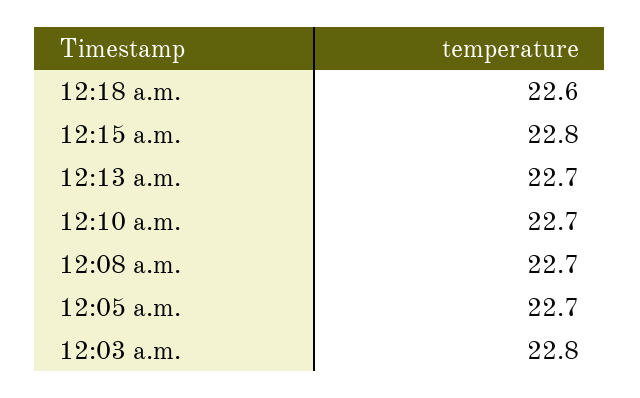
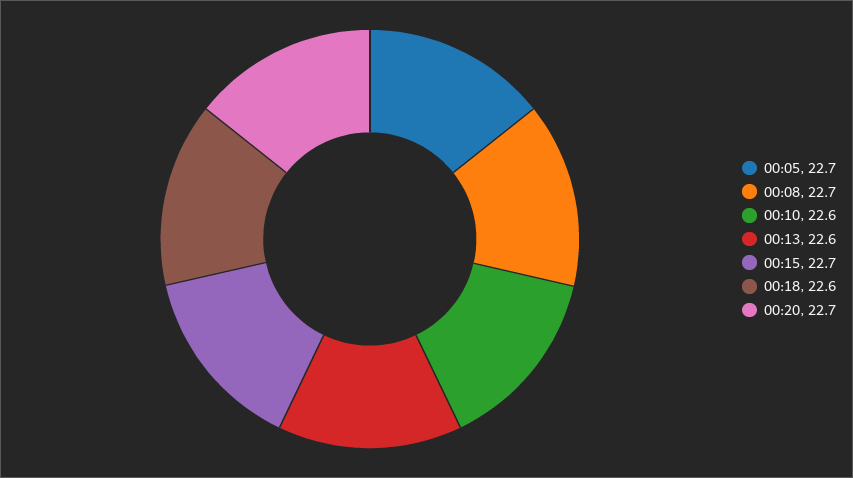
12:15 a.m.: 22.8 -> 22.7
12:13 a.m.: 22.7 -> 22.6
12:10 a.m.: 22.7 -> 22.6
12:03 a.m.: 22.8 -> none
00:20: none -> 22.7

